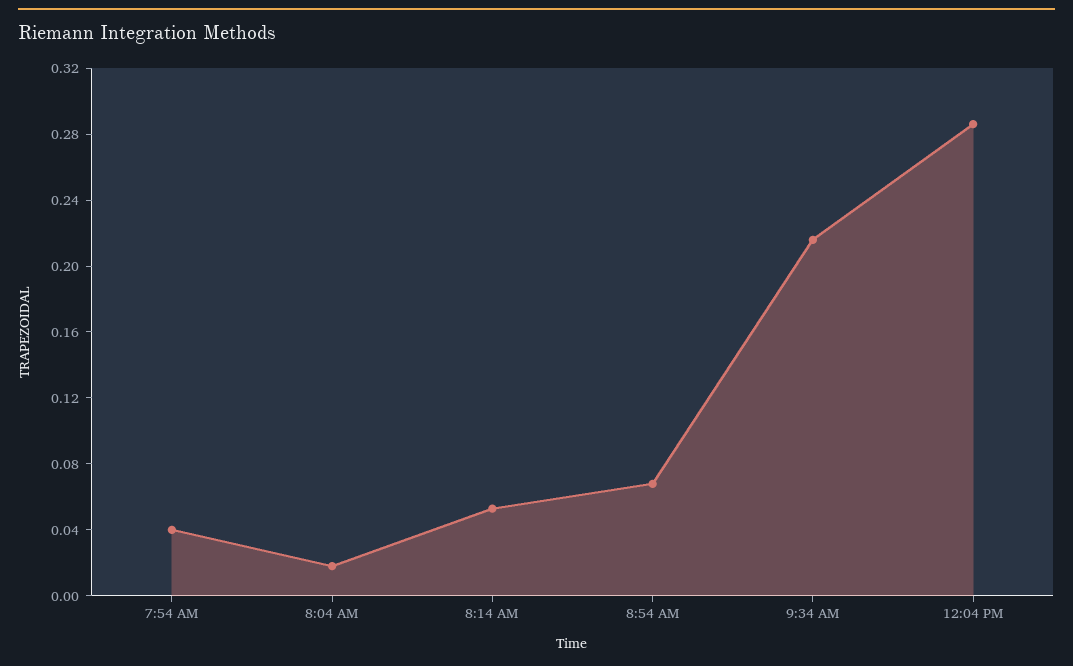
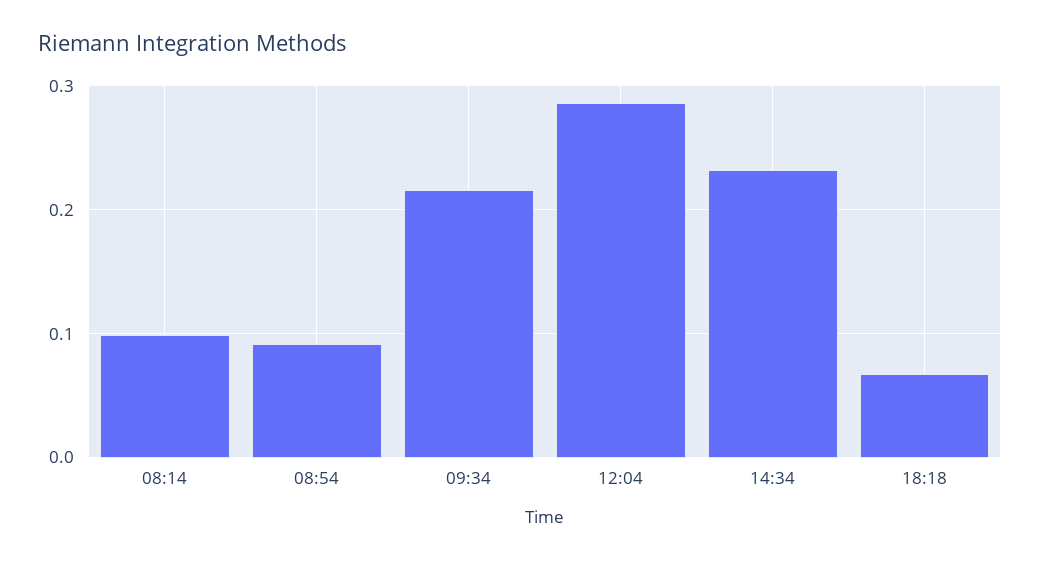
7:54 AM: 0.04 -> none
8:04 AM: 0.02 -> none
8:14 AM: 0.05 -> 0.1
8:54 AM: 0.07 -> 0.09
14:34: none -> 0.23
18:18: none -> 0.07

